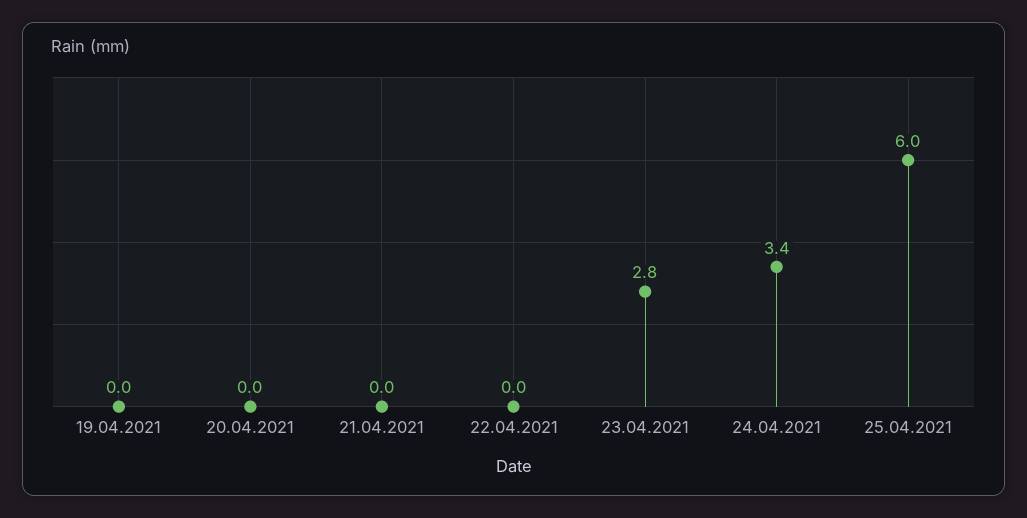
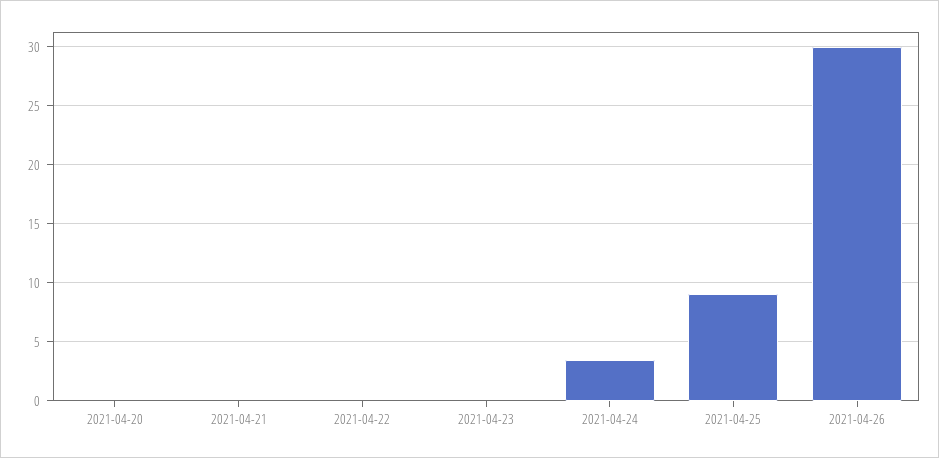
19.04.2021: 0 -> none
23.04.2021: 2.8 -> 0
25.04.2021: 6 -> 9
2021-04-26: none -> 30

